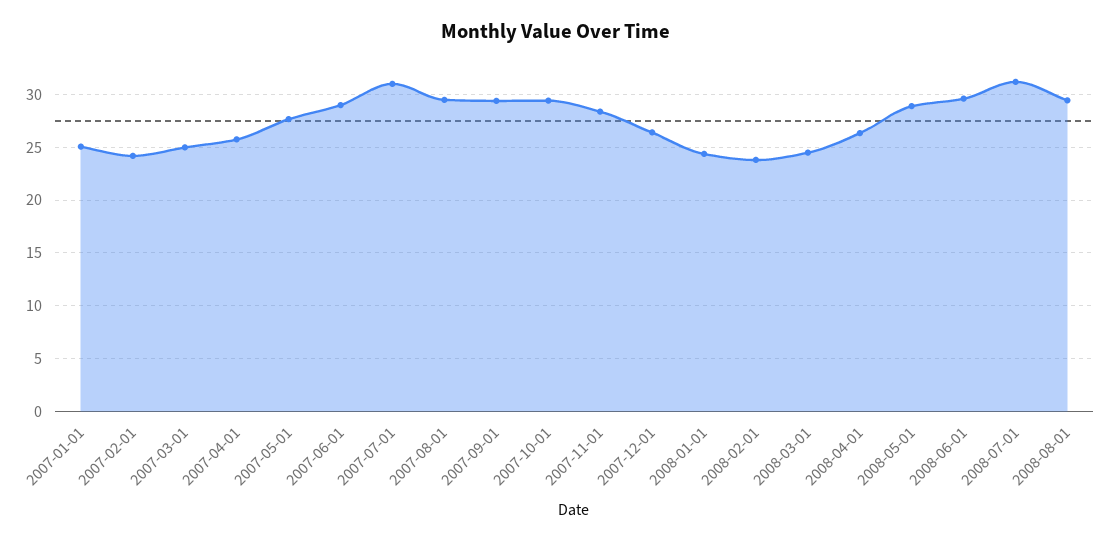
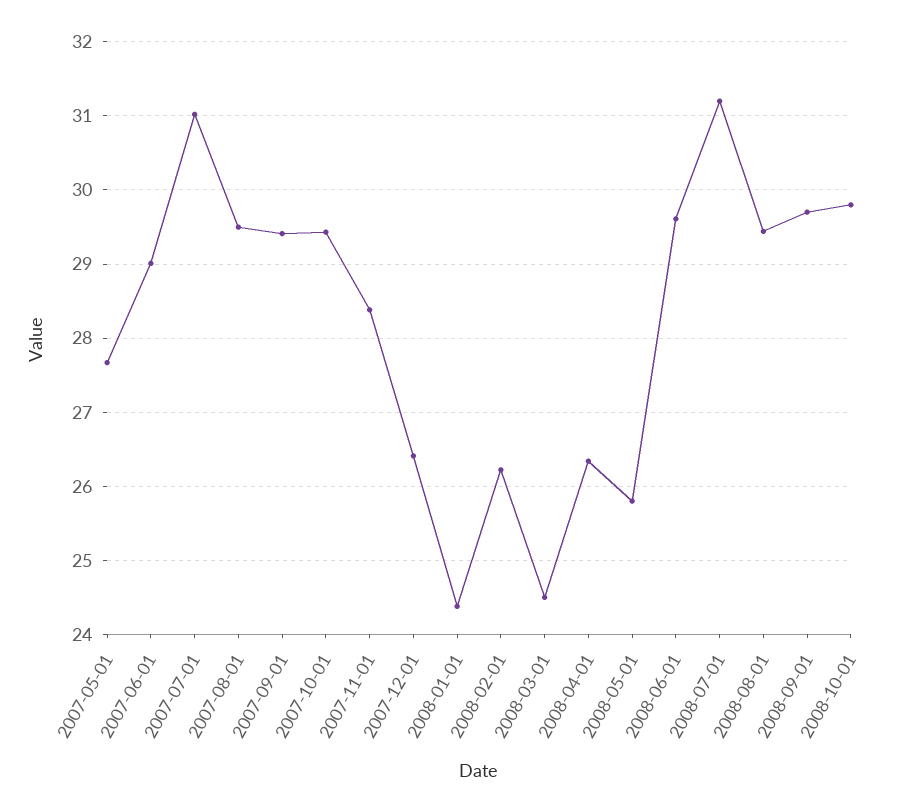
2007-01-01: 25 -> none
2007-02-01: 24 -> none
2007-03-01: 25 -> none
2007-04-01: 26 -> none
2008-02-01: 24 -> 26.2
2008-05-01: 29 -> 25.8
2008-09-01: none -> 29.7
2008-10-01: none -> 29.8

